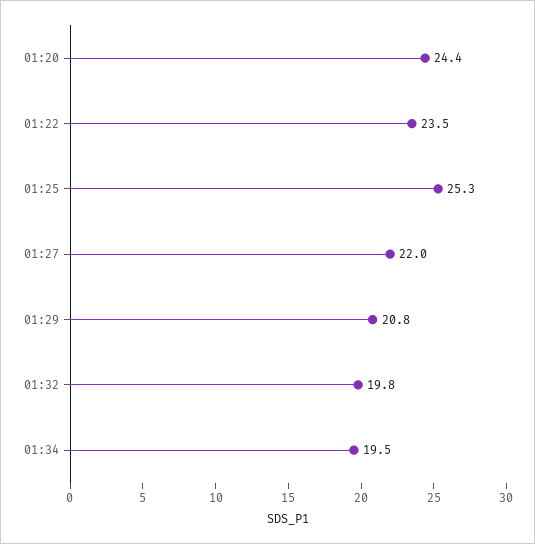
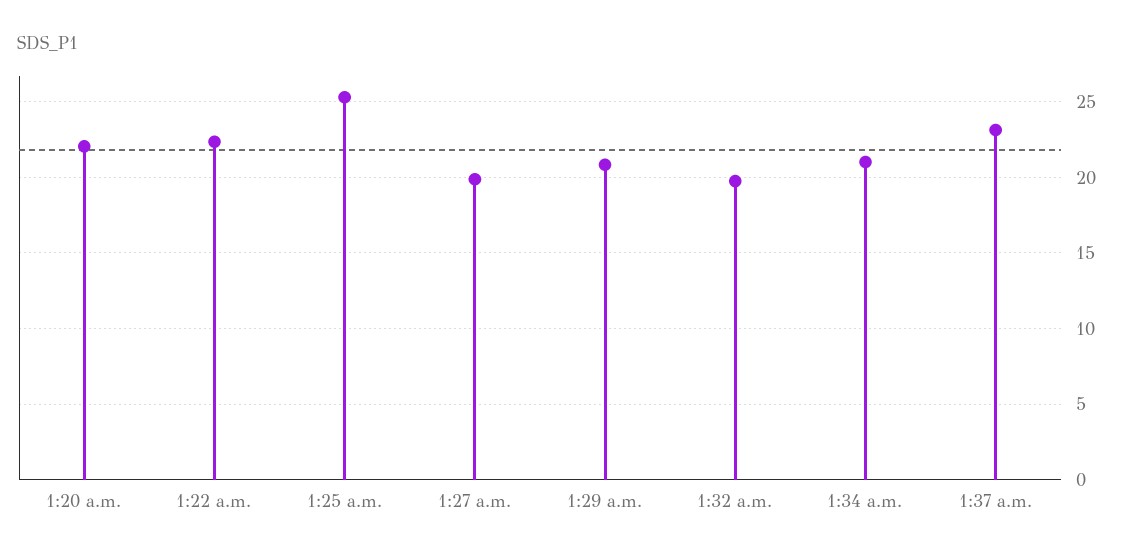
01:20: 24.4 -> 22
01:22: 23.5 -> 22.5
01:27: 22 -> 20
01:34: 19.5 -> 21
1:37 a.m.: none -> 23

